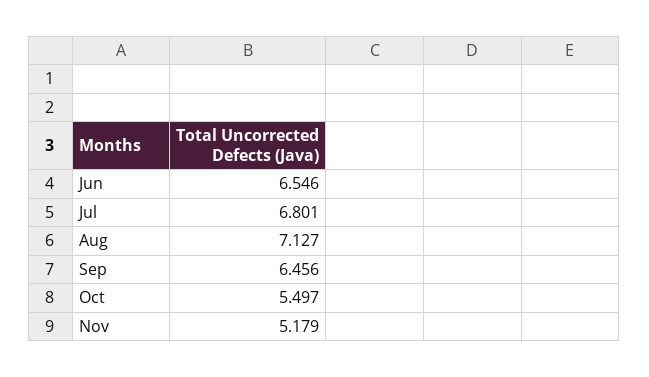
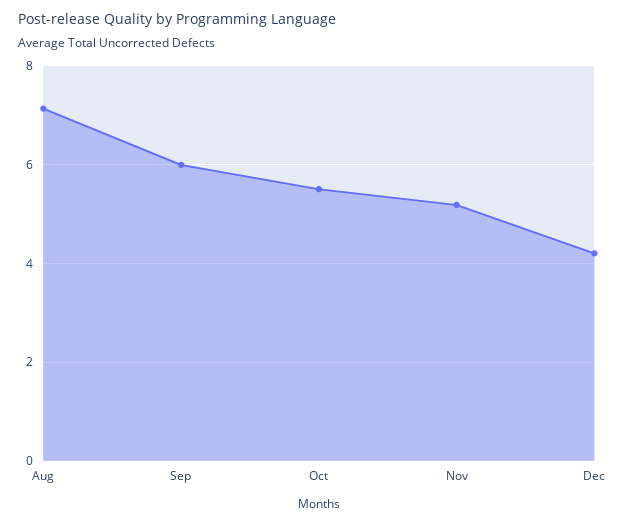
Jun: 6.546 -> none
Jul: 6.801 -> none
Sep: 6.456 -> 6
Dec: none -> 4.2

